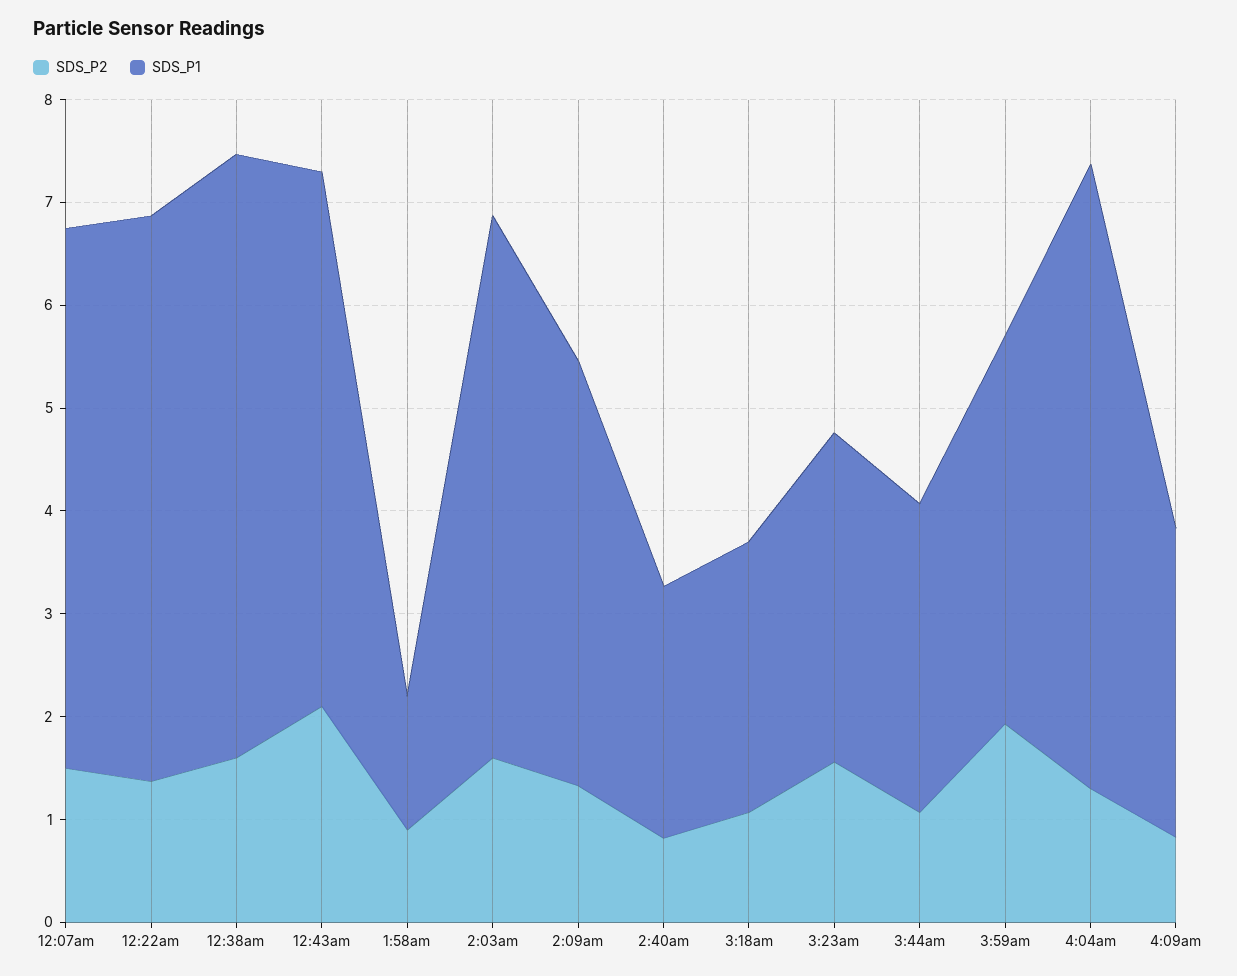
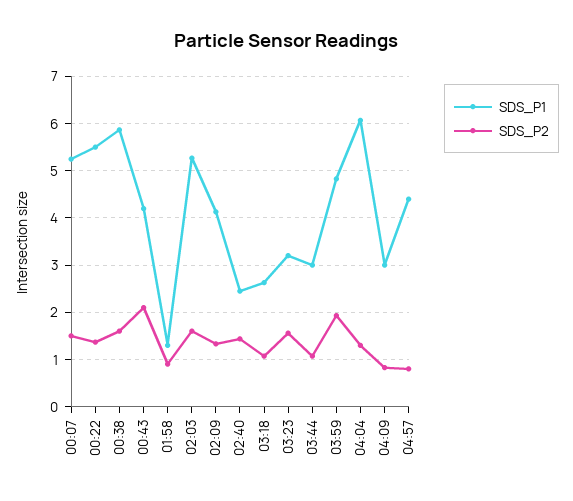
SDS_P1, 12:43am: 5.2 -> 4.2
SDS_P2, 2:40am: 0.8 -> 1.4
SDS_P1, 3:59am: 3.8 -> 4.8
SDS_P1, 04:57: none -> 4.4
SDS_P2, 04:57: none -> 0.8

